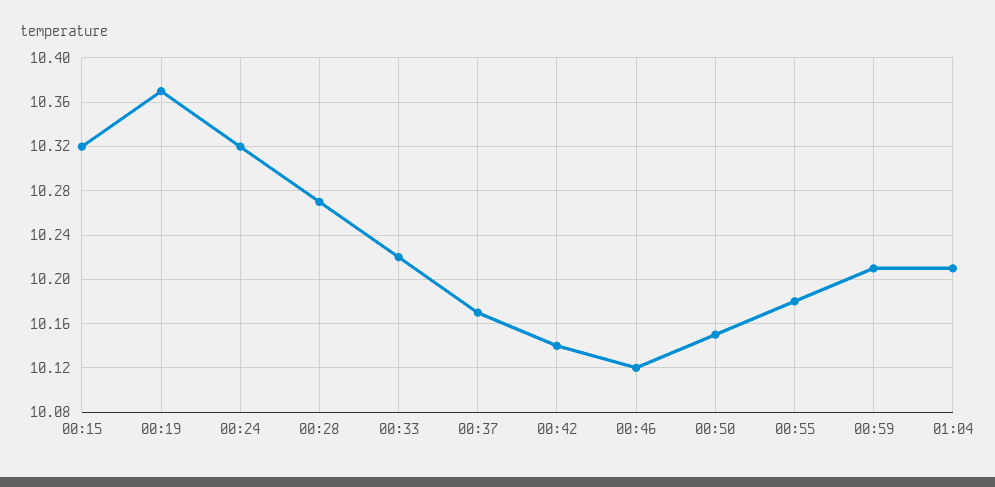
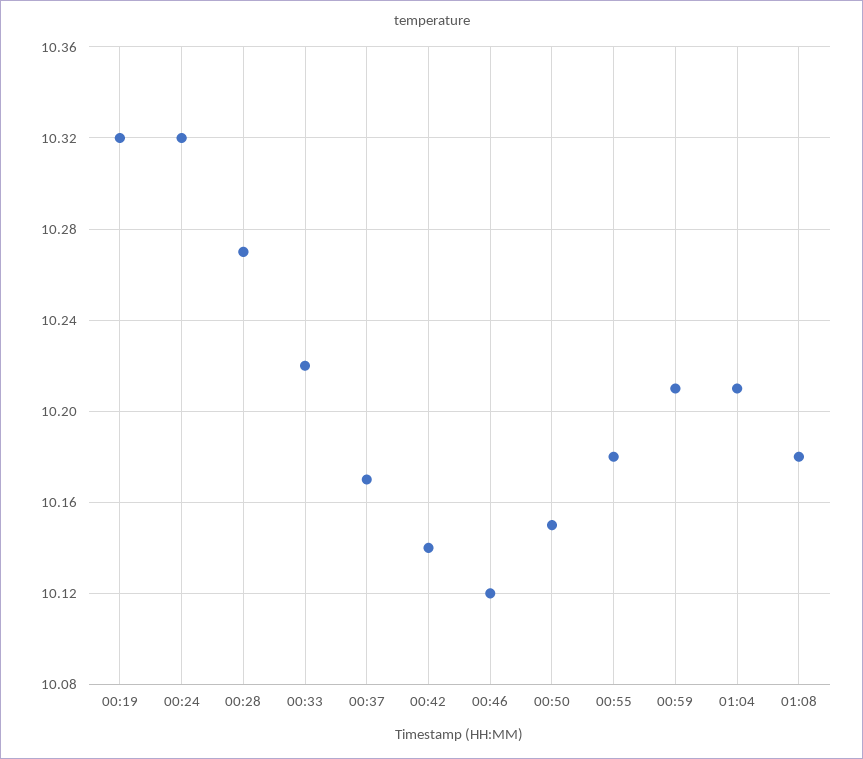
00:15: 10.32 -> none
00:19: 10.37 -> 10.32
01:08: none -> 10.18

